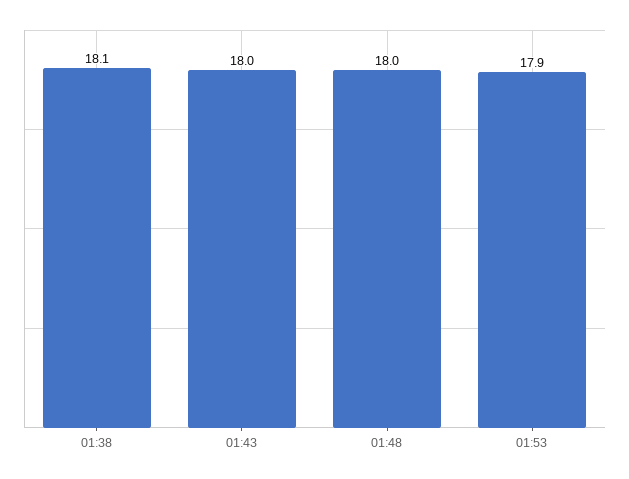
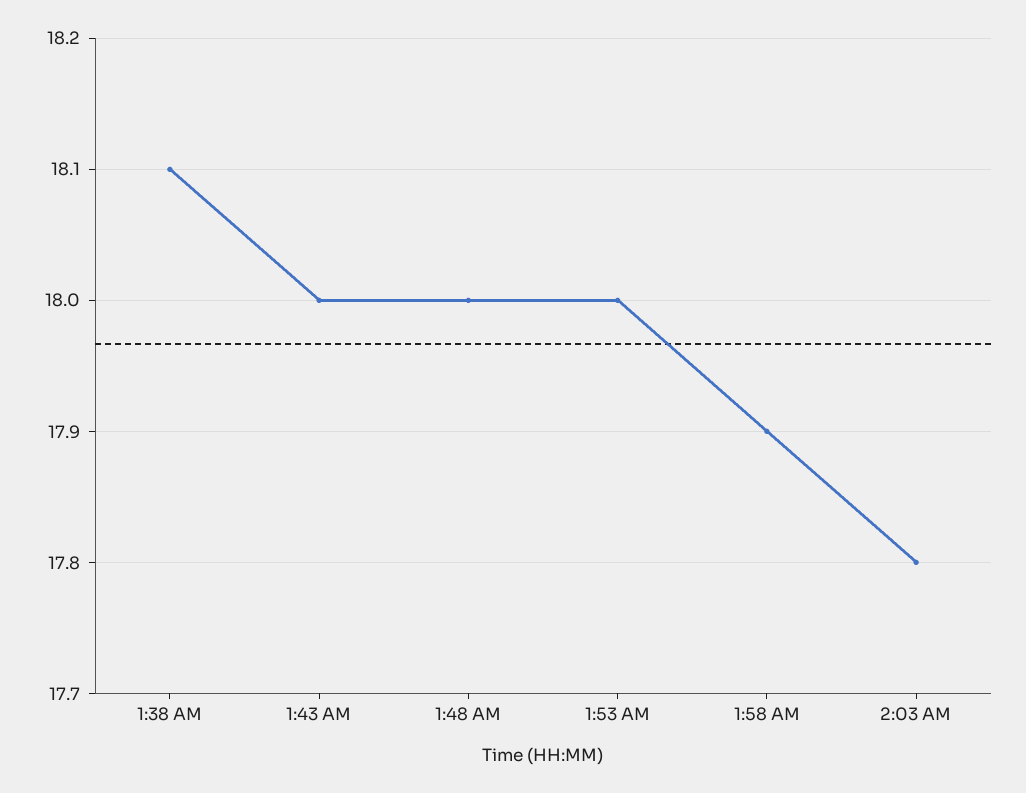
01:53: 17.9 -> 18
1:58 AM: none -> 17.9
2:03 AM: none -> 17.8

